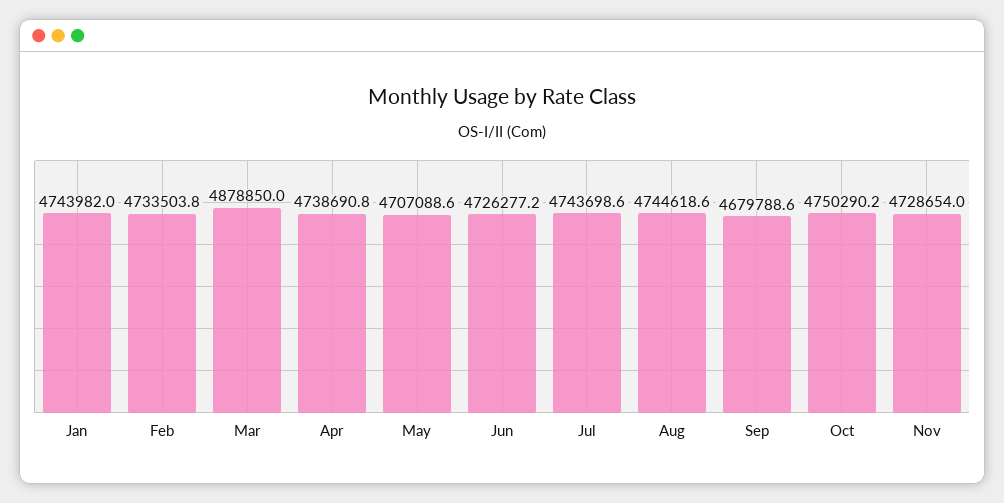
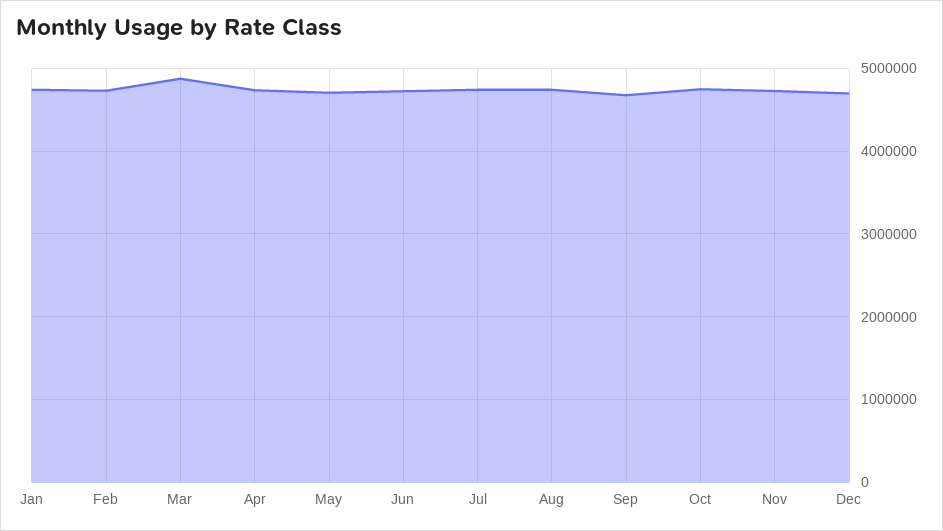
Dec: none -> 4700000

